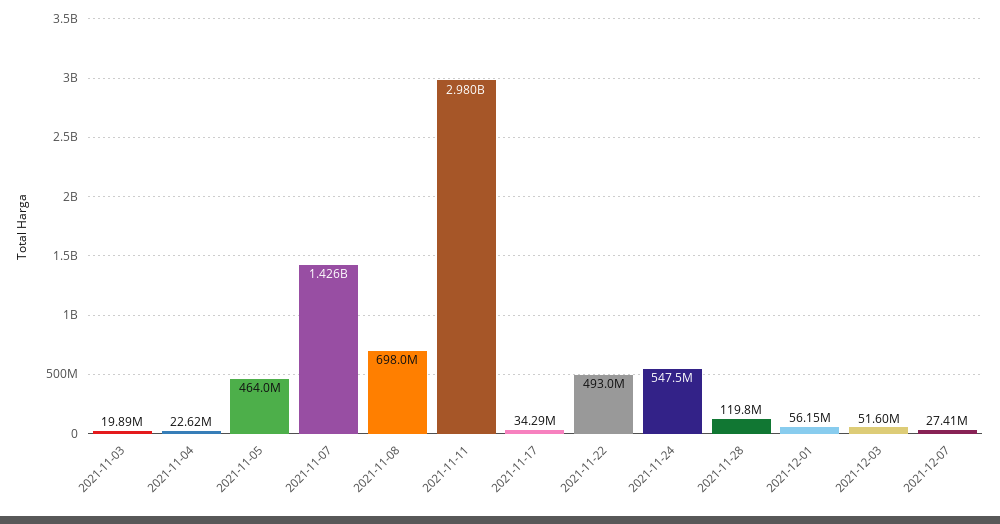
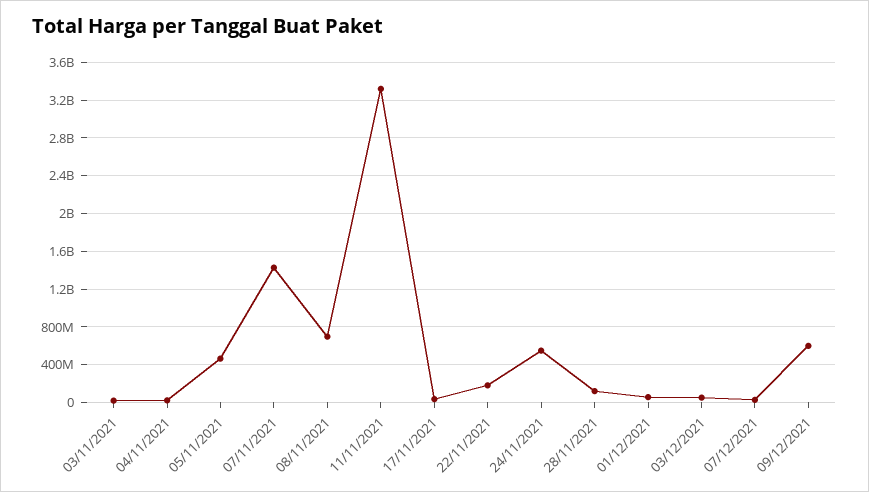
2021-11-11: 2980000000 -> 3300000000
2021-11-22: 493000000 -> 200000000
09/12/2021: none -> 600000000

